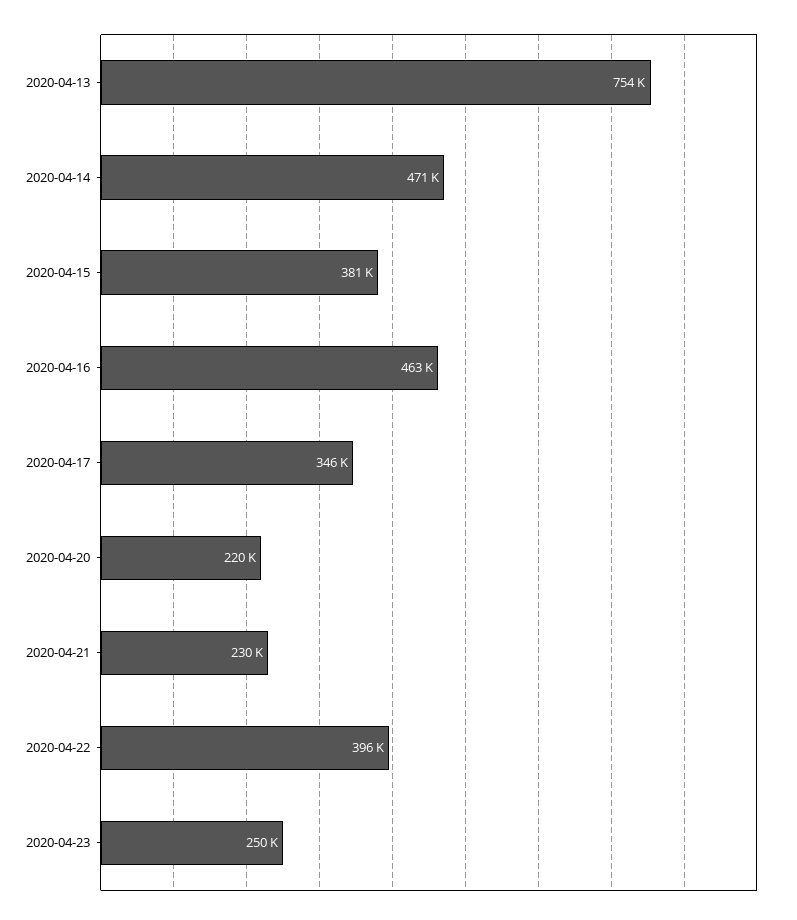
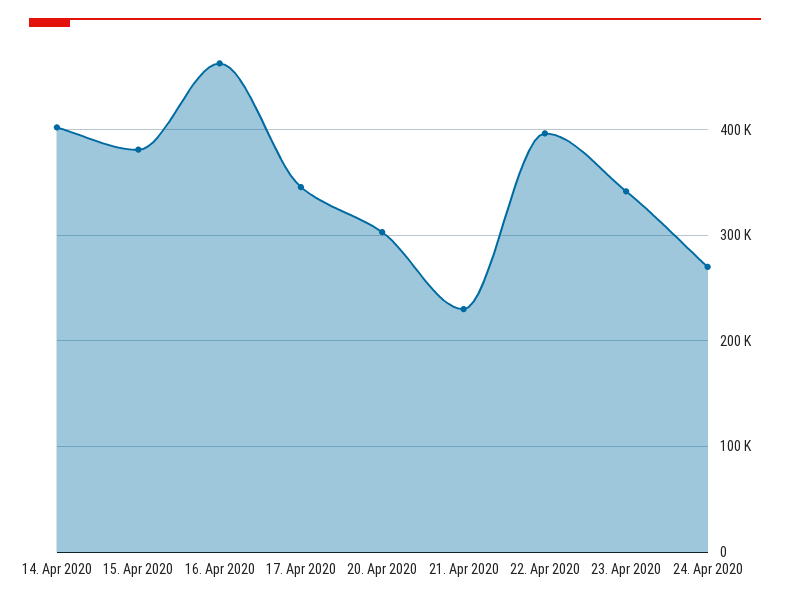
2020-04-13: 754000 -> none
2020-04-14: 471000 -> 400000
2020-04-20: 220000 -> 300000
2020-04-23: 250000 -> 340000
24. Apr 2020: none -> 270000

